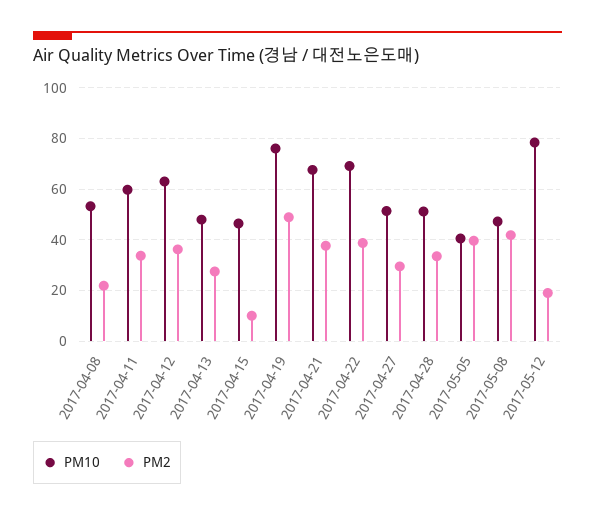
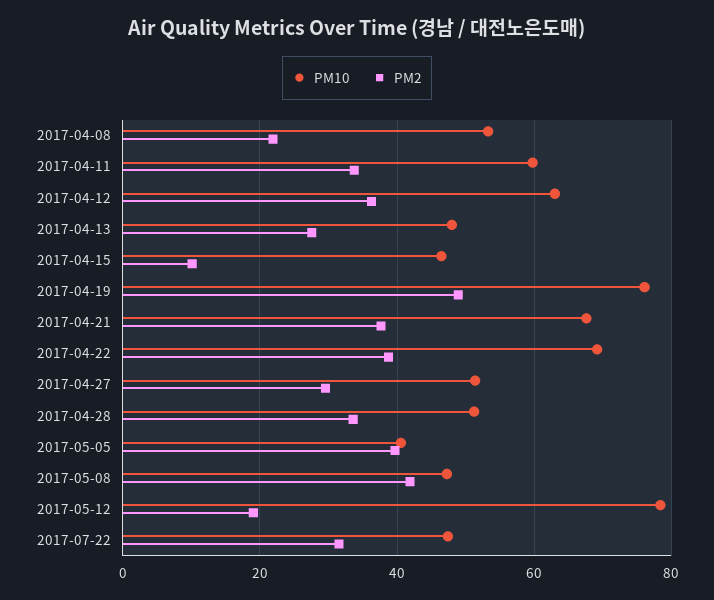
PM10, 2017-07-22: none -> 48
PM2, 2017-07-22: none -> 32

